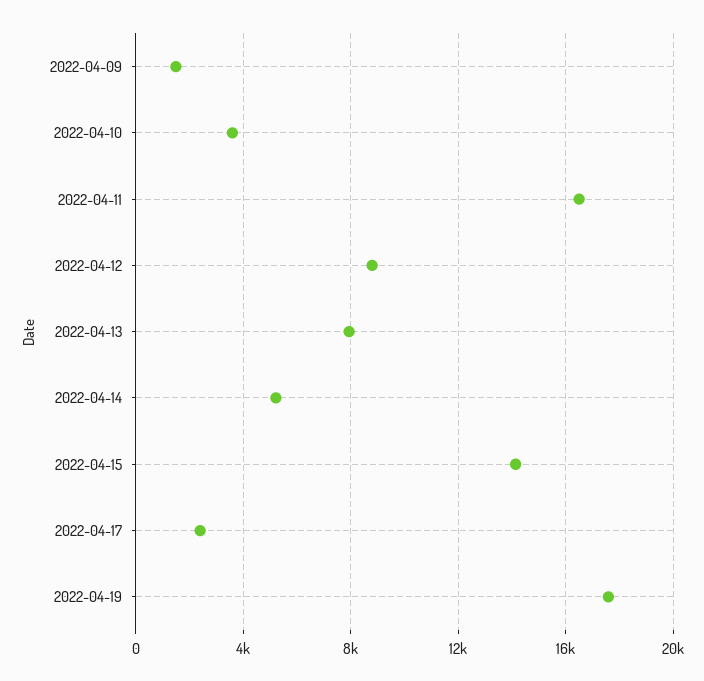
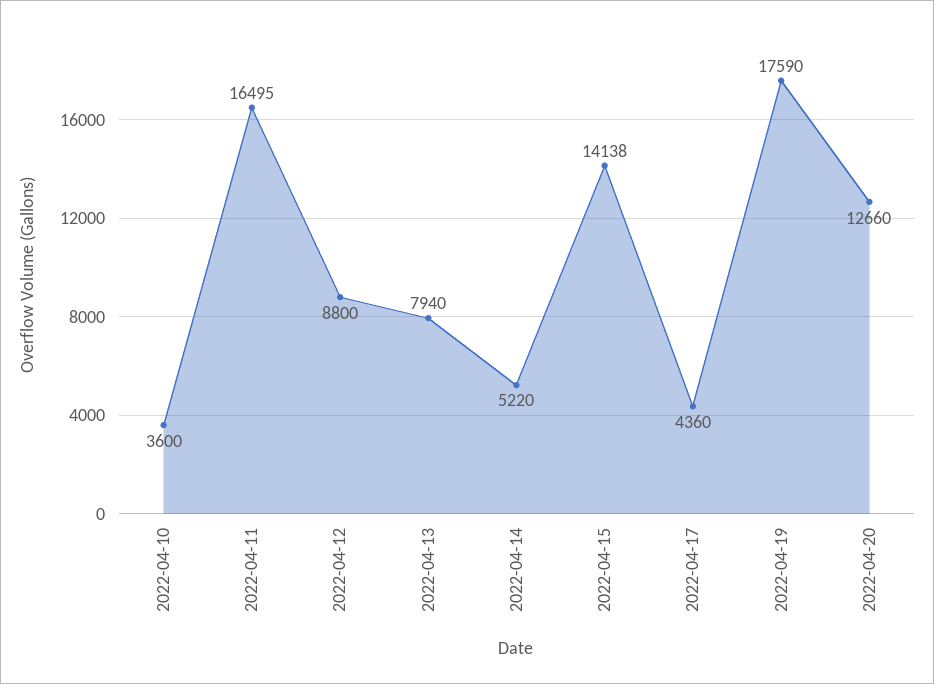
2022-04-09: 1500 -> none
2022-04-17: 2500 -> 4360
2022-04-20: none -> 12660

